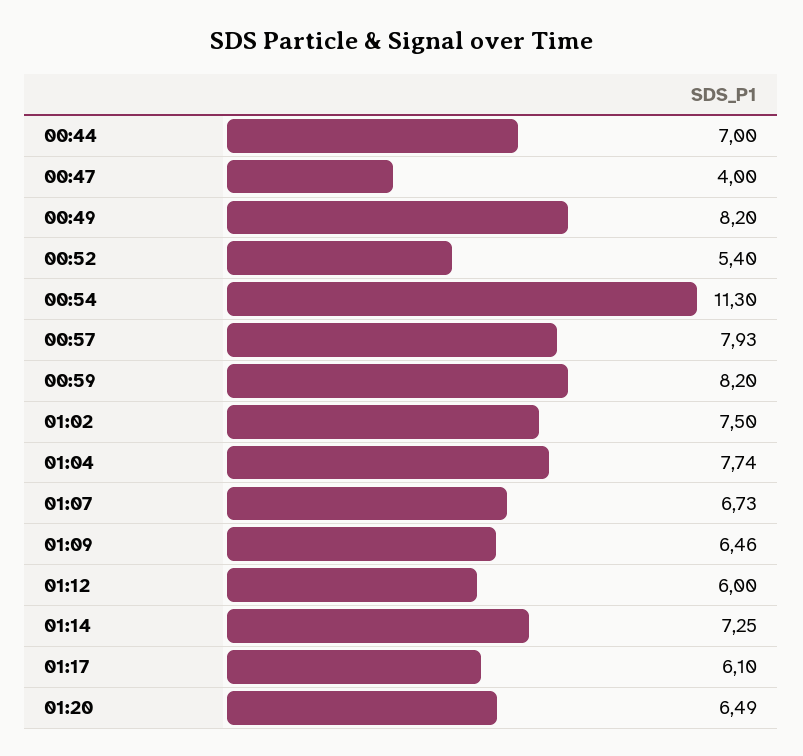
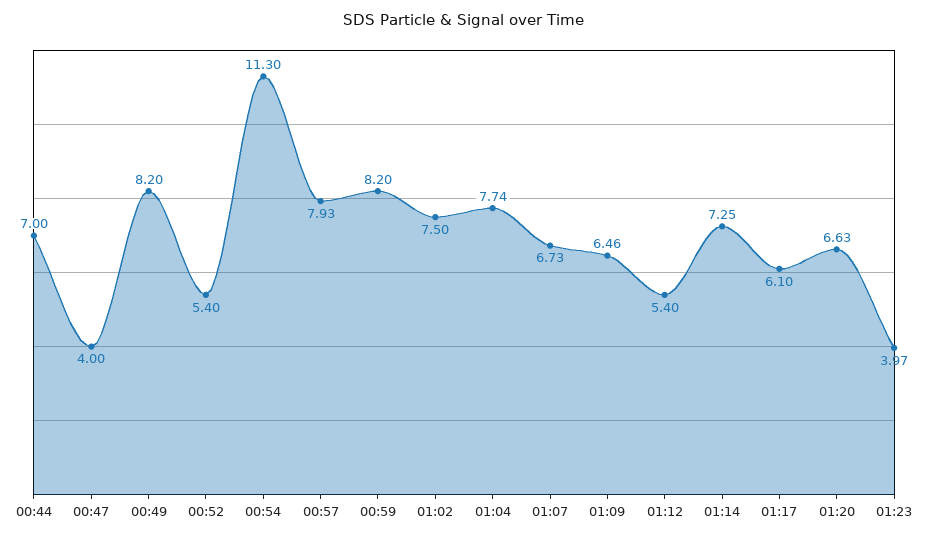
01:12: 6 -> 5.4
01:20: 6.49 -> 6.63
01:23: none -> 3.97

